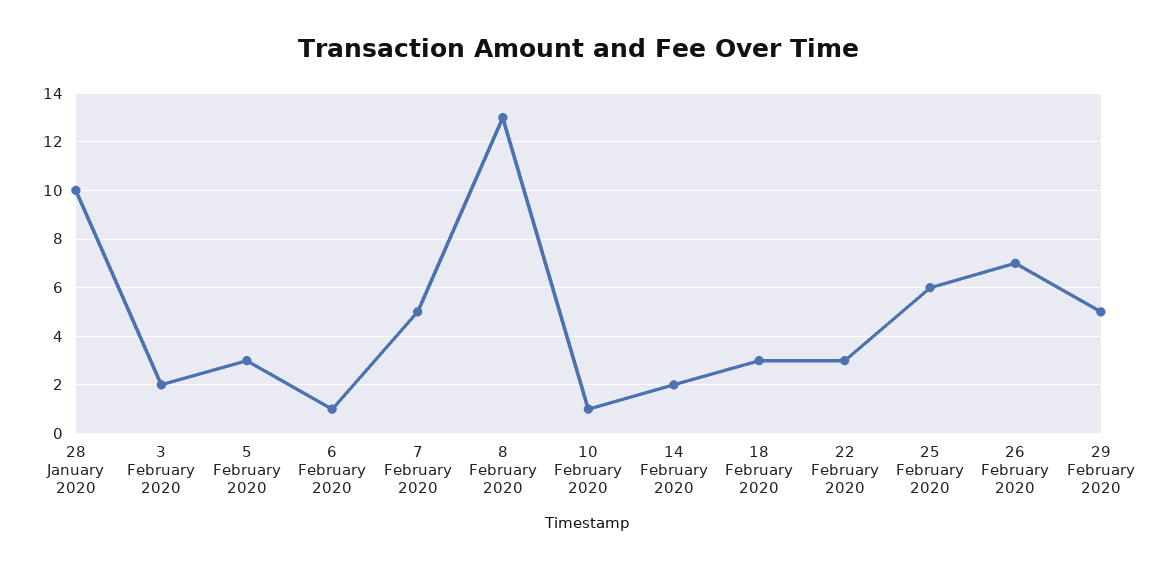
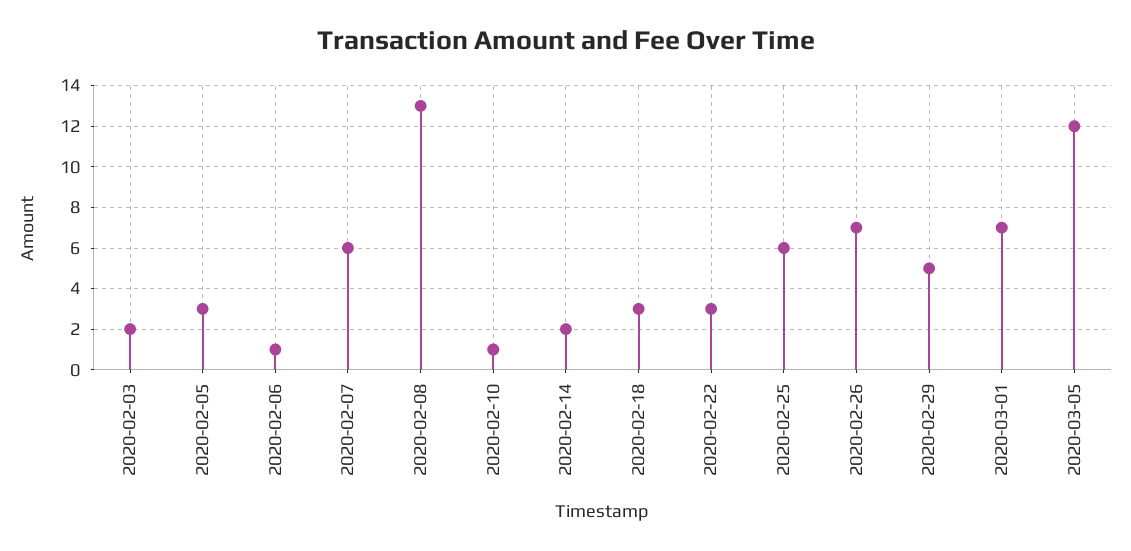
28 January 2020: 10 -> none
7 February 2020: 5 -> 6
2020-03-01: none -> 7
2020-03-05: none -> 12

